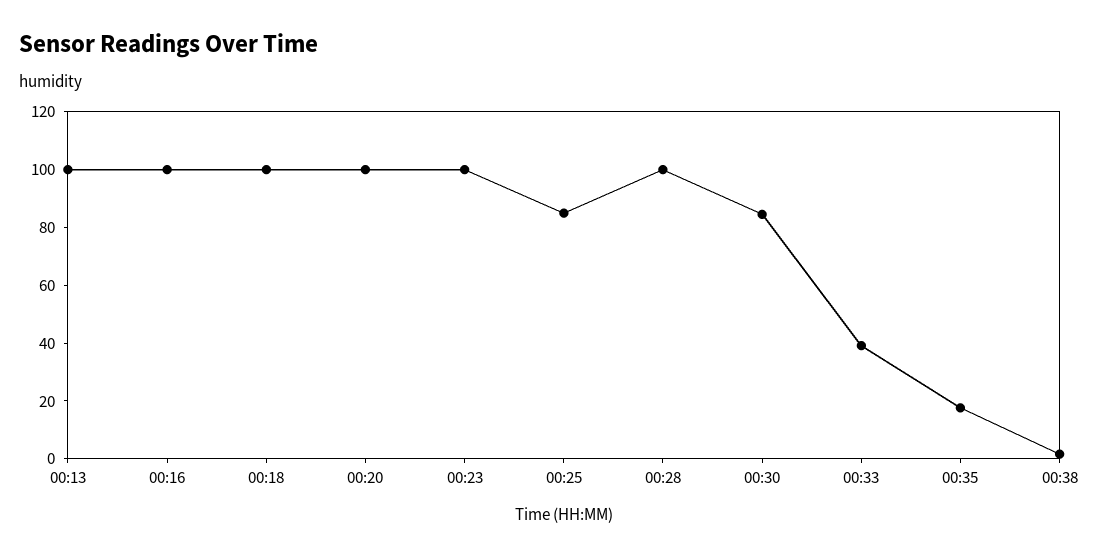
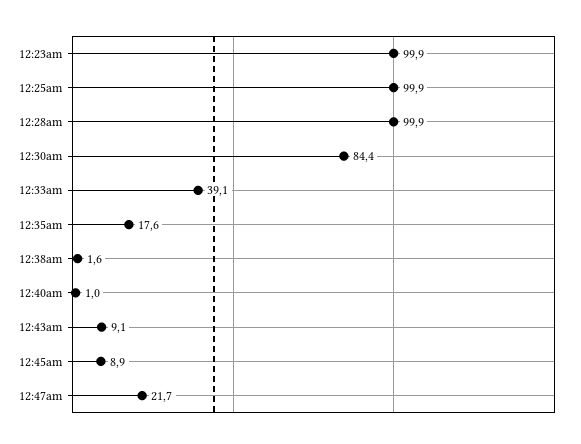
00:13: 100 -> none
00:16: 100 -> none
00:18: 100 -> none
00:20: 100 -> none
00:25: 85 -> 99.9
12:40am: none -> 1
12:43am: none -> 9.1
12:45am: none -> 8.9
12:47am: none -> 21.7

